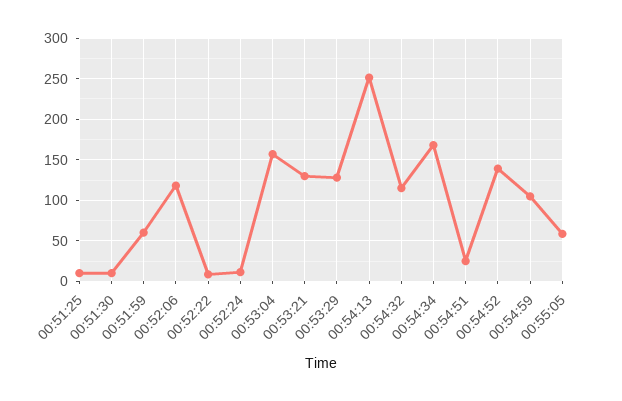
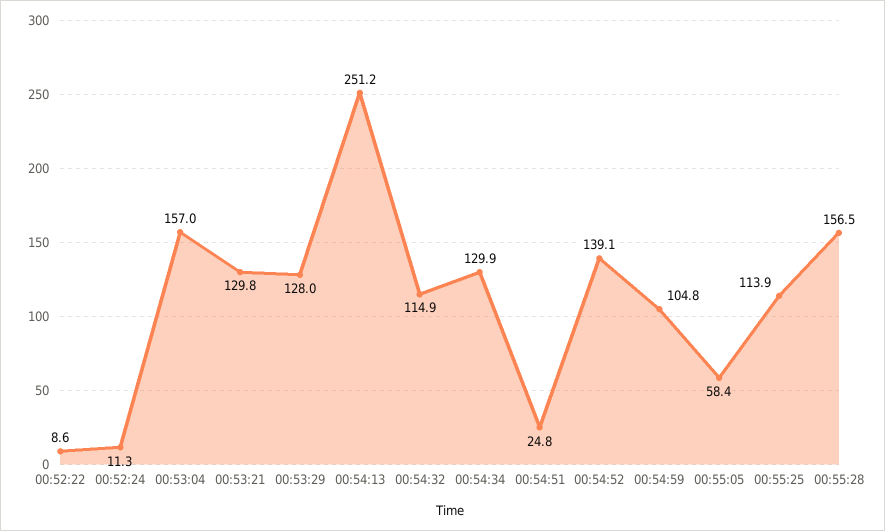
00:51:25: 10 -> none
00:51:30: 10 -> none
00:51:59: 60 -> none
00:52:06: 120 -> none
00:54:34: 170 -> 129.9
00:55:25: none -> 113.9
00:55:28: none -> 156.5

